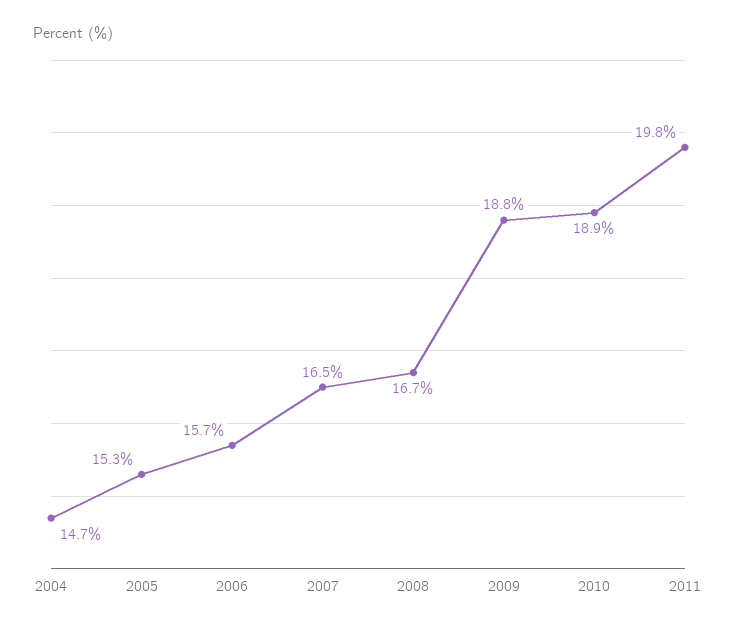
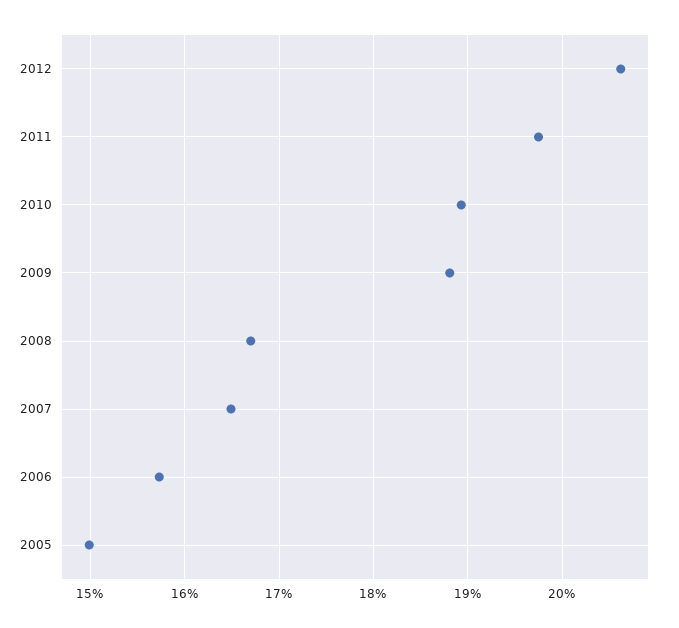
2004: 14.7 -> none
2005: 15.3 -> 15
2012: none -> 20.6

